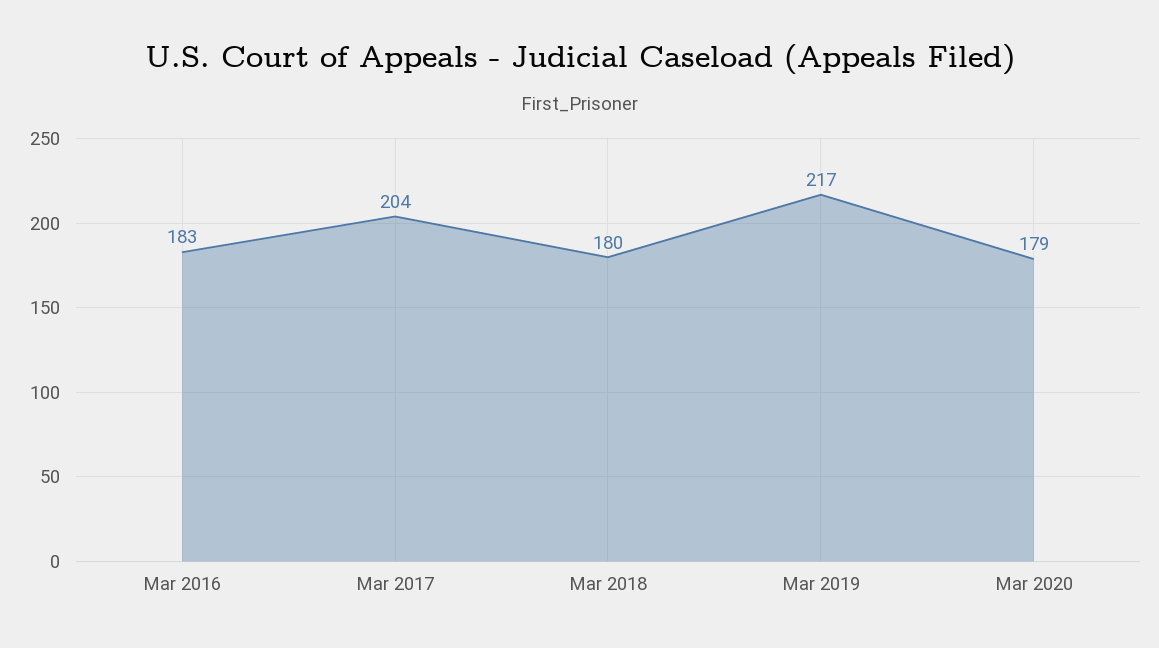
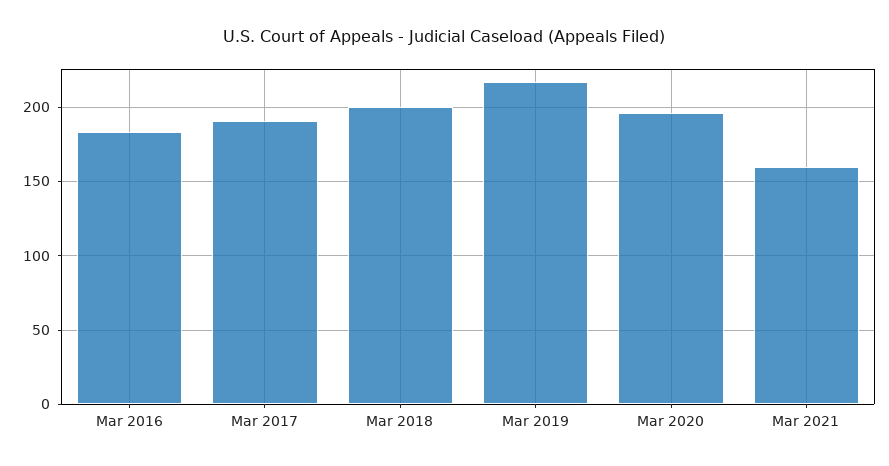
Mar 2017: 204 -> 190
Mar 2018: 180 -> 200
Mar 2020: 179 -> 195
Mar 2021: none -> 160

